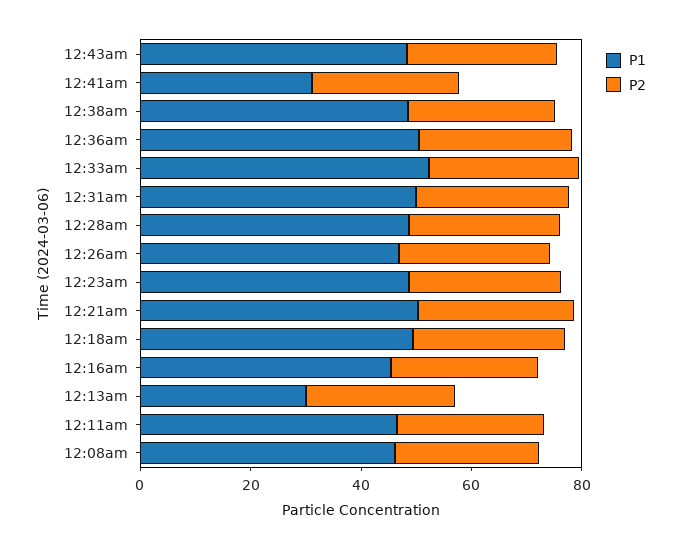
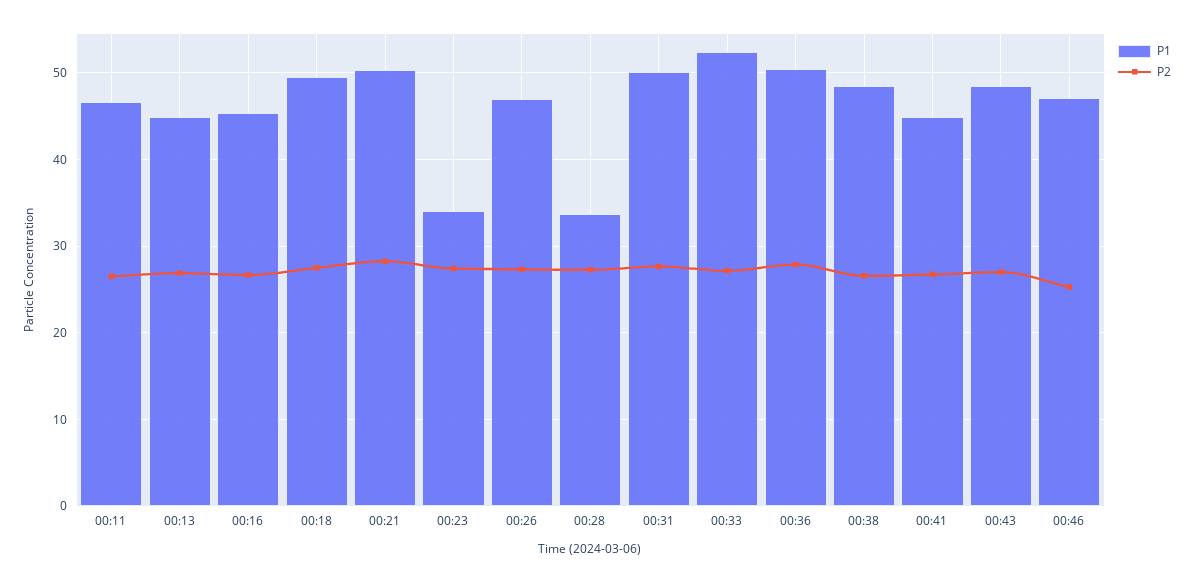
P1, 12:41am: 30 -> 45
P1, 12:28am: 50 -> 34
P1, 12:23am: 50 -> 34
P1, 12:13am: 30 -> 45
P1, 12:08am: 45 -> none
P2, 12:08am: 25 -> none
P1, 00:46: none -> 47
P2, 00:46: none -> 25

